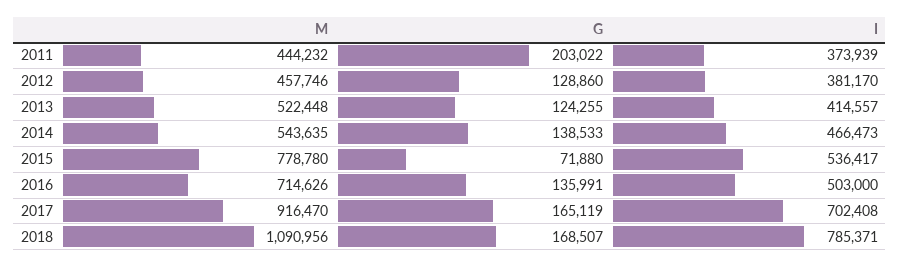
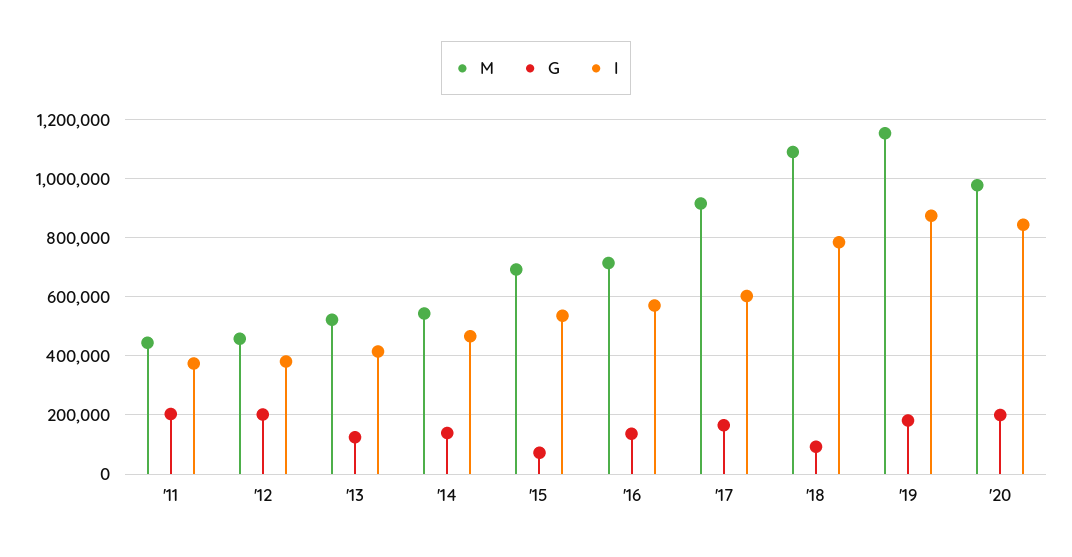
G, 2012: 128860 -> 200000
M, 2015: 778780 -> 700000
I, 2016: 503000 -> 575000
I, 2017: 702408 -> 600000
G, 2018: 168507 -> 100000
M, '19: none -> 1150000
G, '19: none -> 175000
I, '19: none -> 875000
M, '20: none -> 975000
G, '20: none -> 200000
I, '20: none -> 850000

